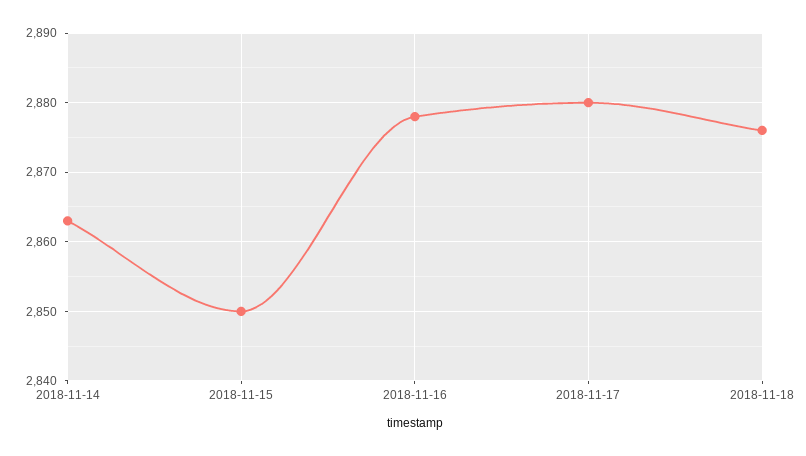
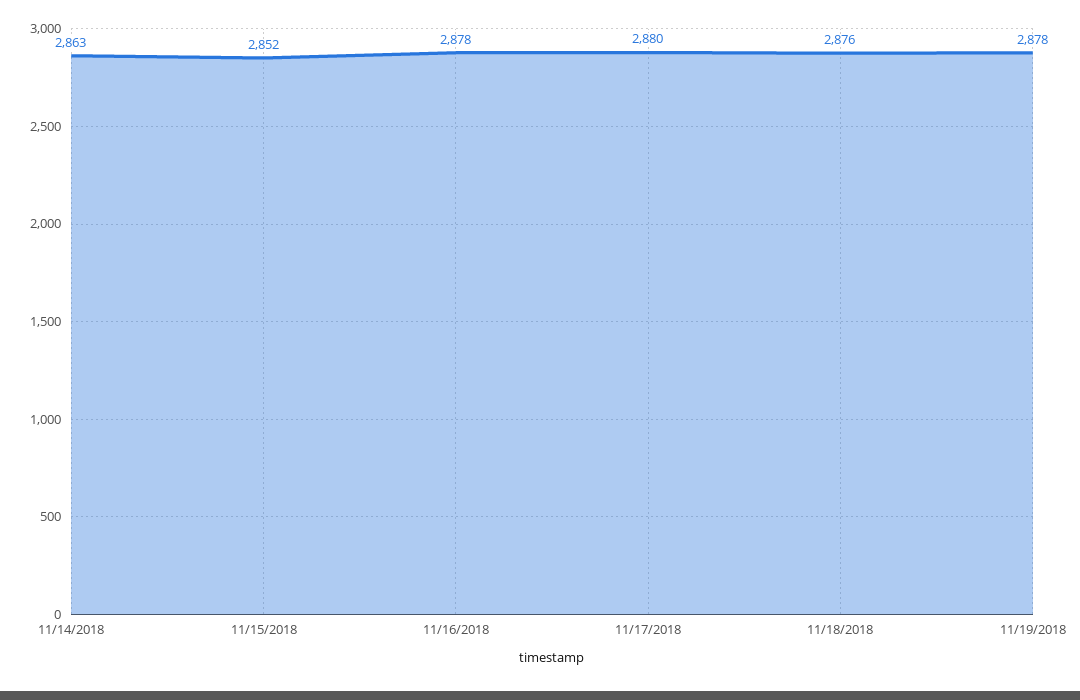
2018-11-15: 2850 -> 2852
11/19/2018: none -> 2878

